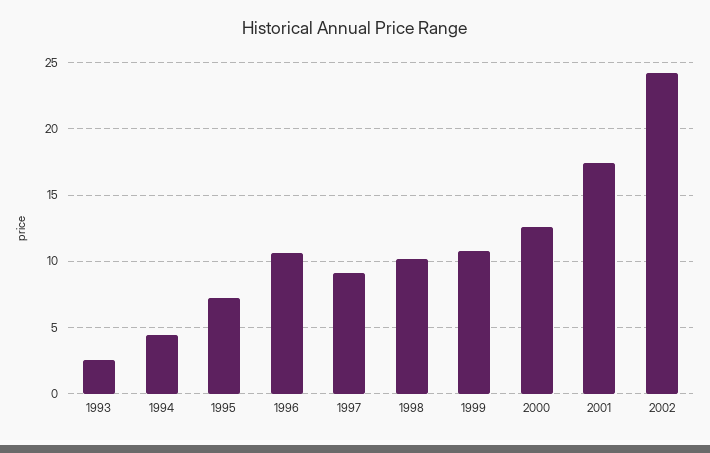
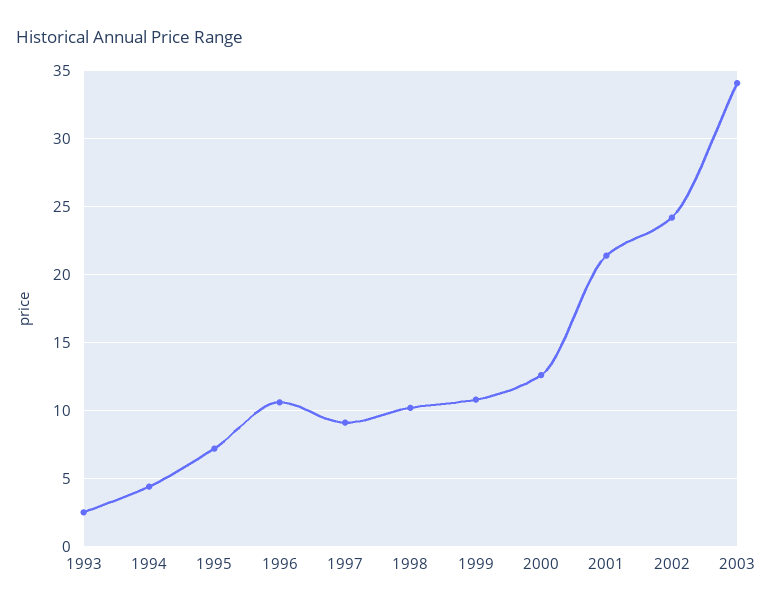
2001: 17.5 -> 21.5
2003: none -> 34

